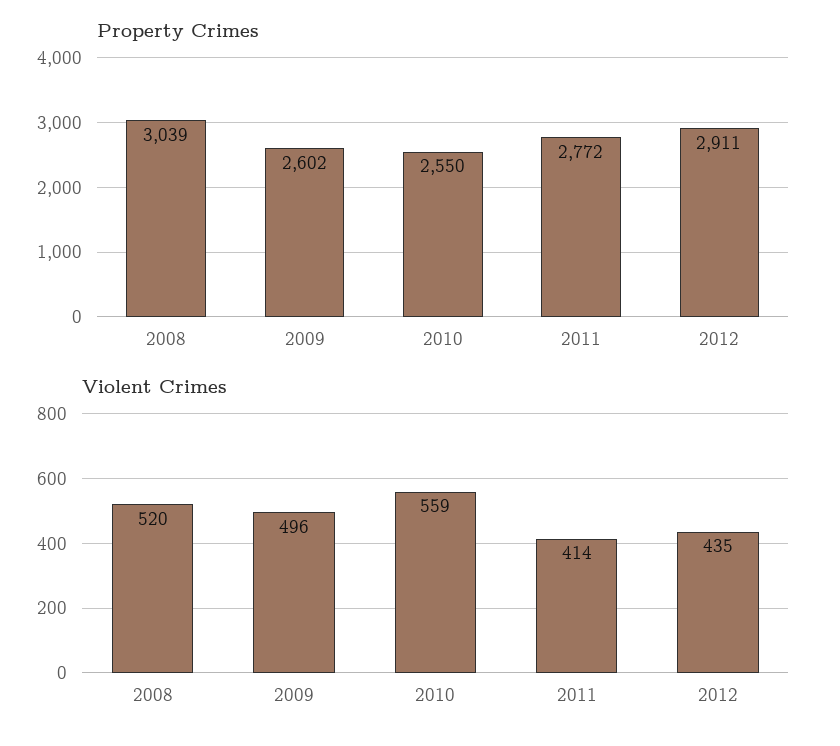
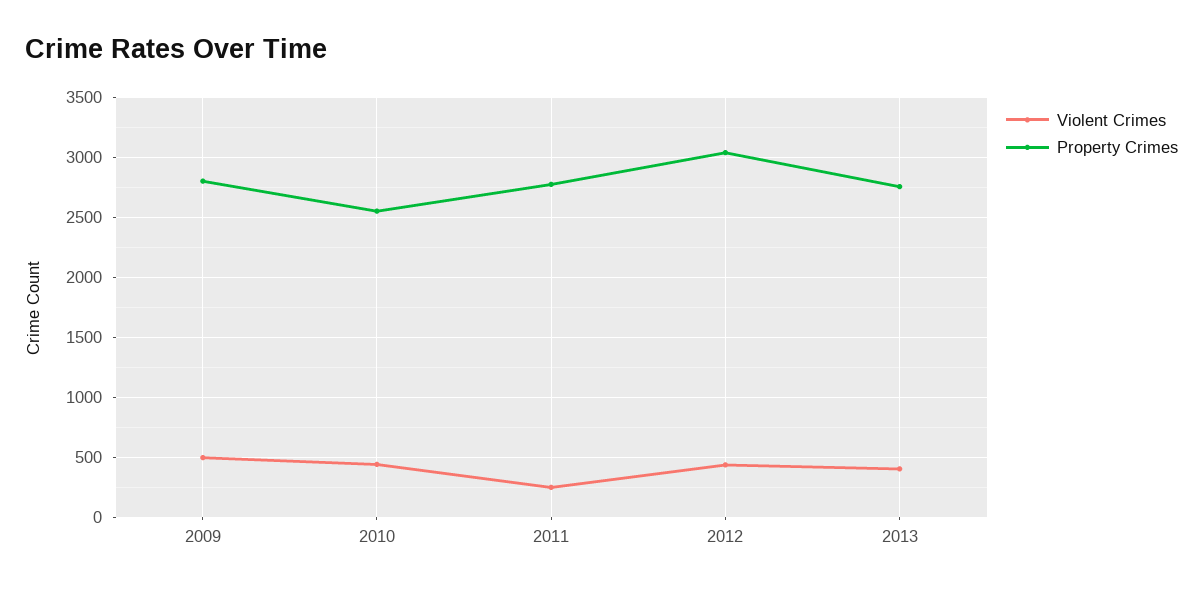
Property Crimes, 2008: 3039 -> none
Property Crimes, 2009: 2602 -> 2800
Property Crimes, 2012: 2911 -> 3050
Violent Crimes, 2008: 520 -> none
Violent Crimes, 2010: 559 -> 450
Violent Crimes, 2011: 414 -> 250
Violent Crimes, 2013: none -> 400
Property Crimes, 2013: none -> 2750

